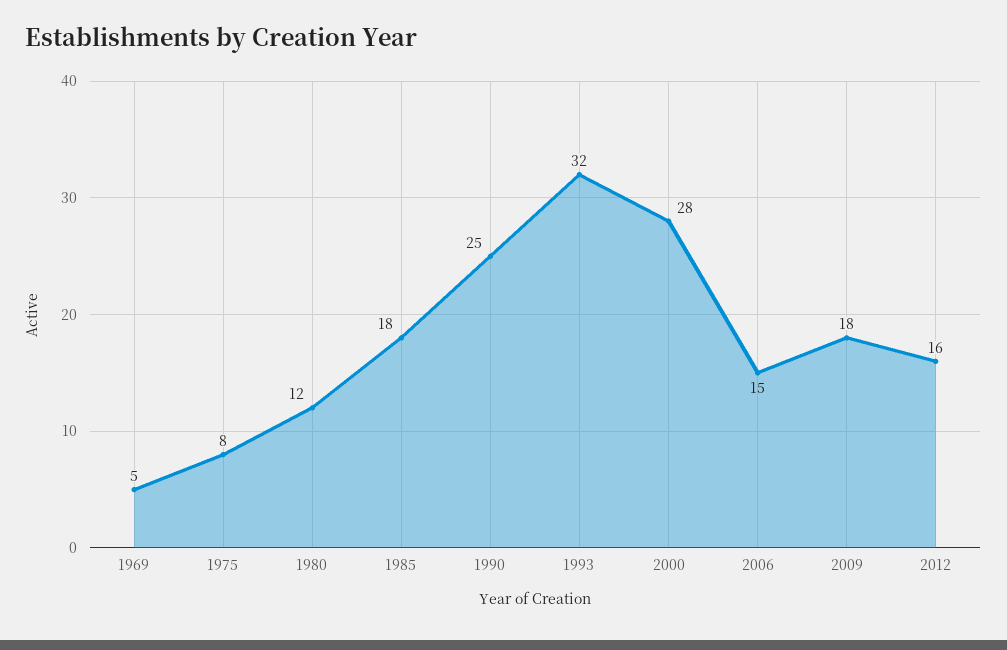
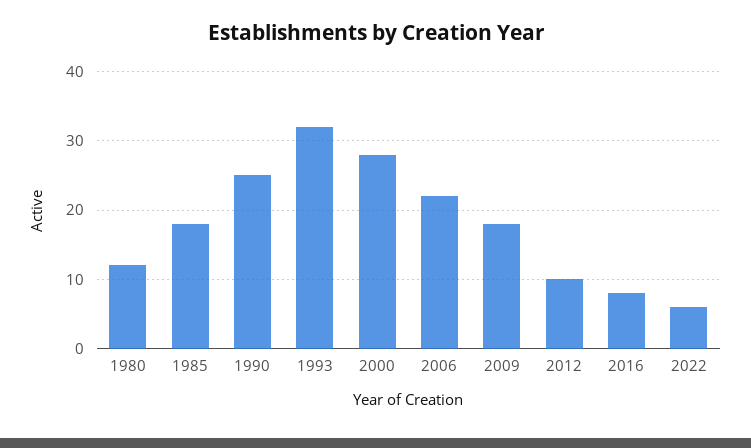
1969: 5 -> none
1975: 8 -> none
2006: 15 -> 22
2012: 16 -> 10
2016: none -> 8
2022: none -> 6

